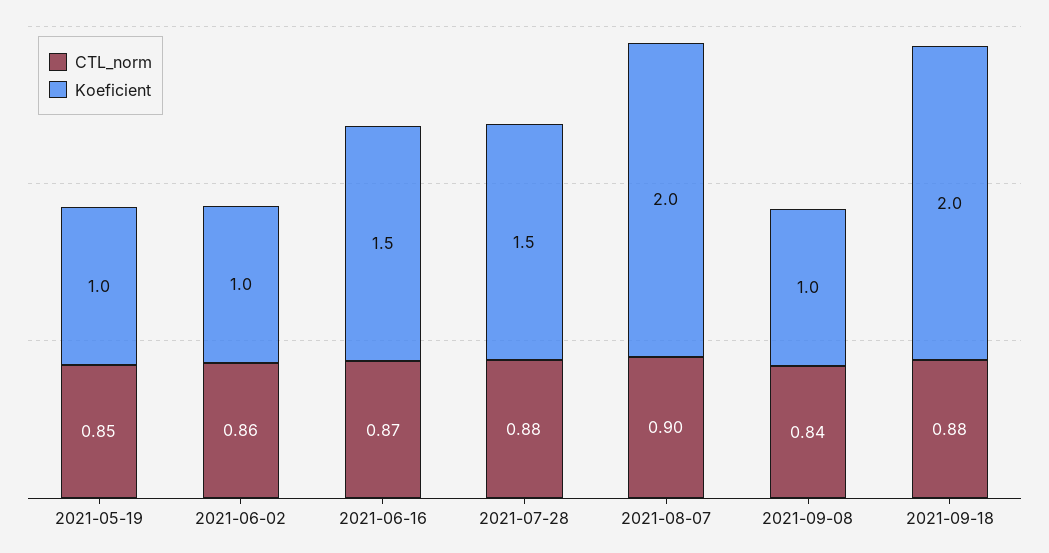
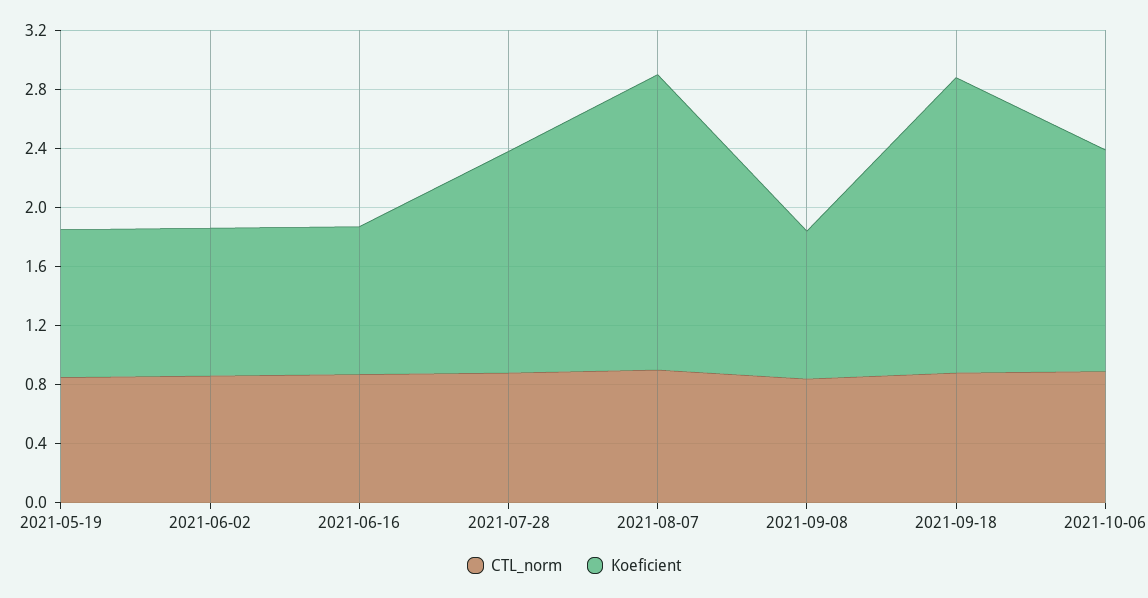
Koeficient, 2021-06-16: 1.5 -> 1
CTL_norm, 2021-10-06: none -> 0.9
Koeficient, 2021-10-06: none -> 1.5

